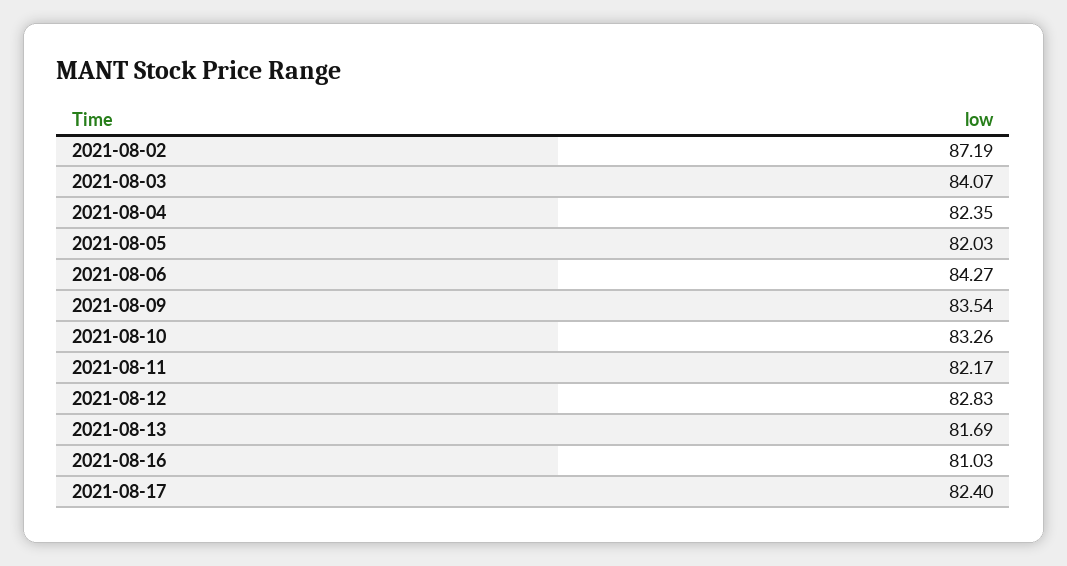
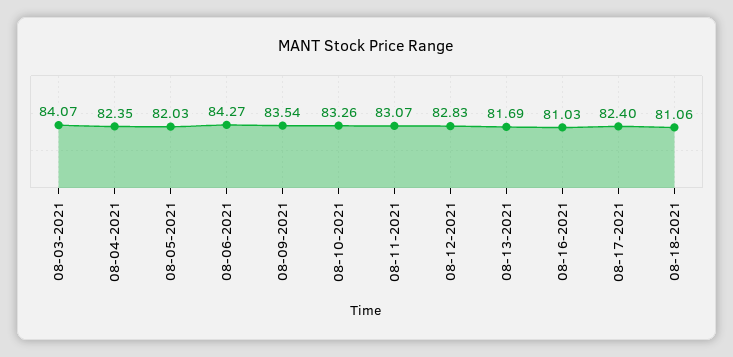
2021-08-02: 87.19 -> none
2021-08-11: 82.17 -> 83.07
08-18-2021: none -> 81.06

